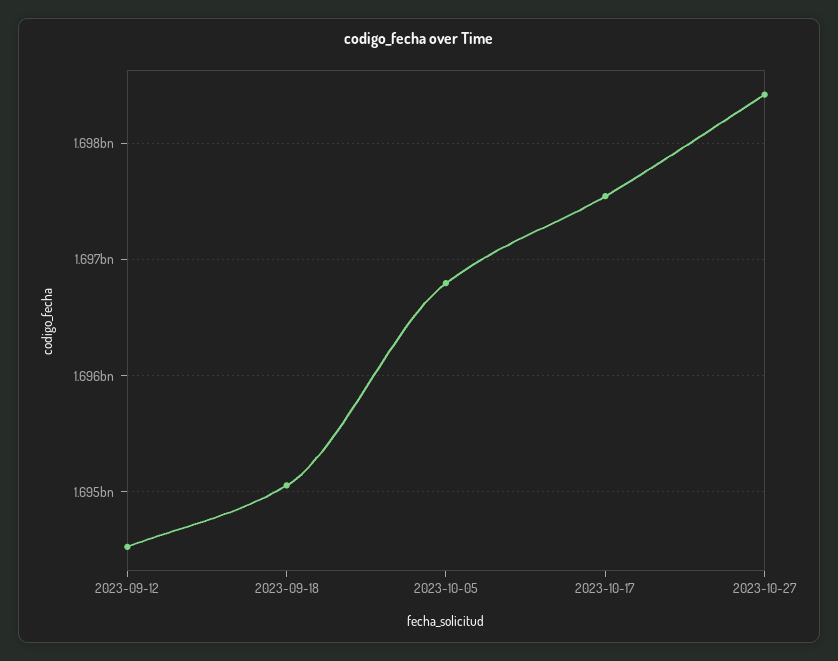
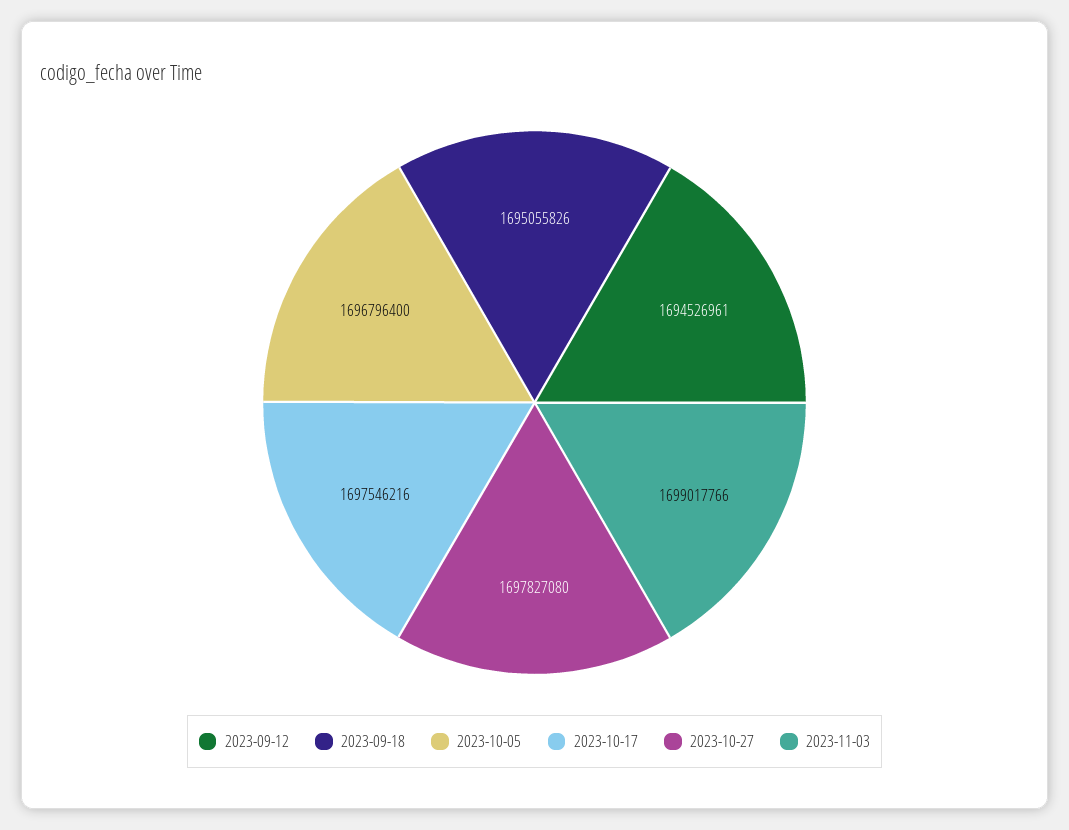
2023-10-27: 1698400000 -> 1697827080
2023-11-03: none -> 1699017766

